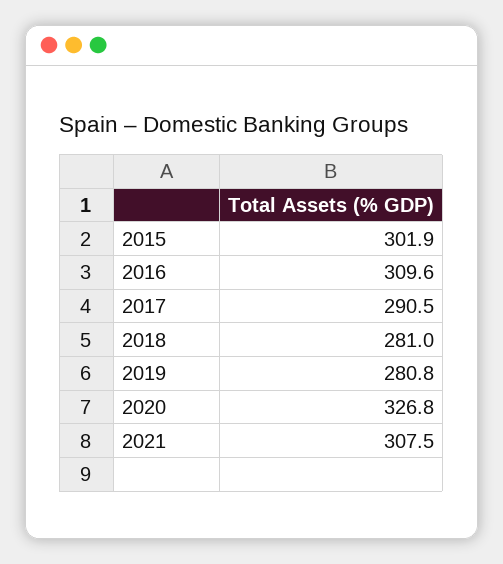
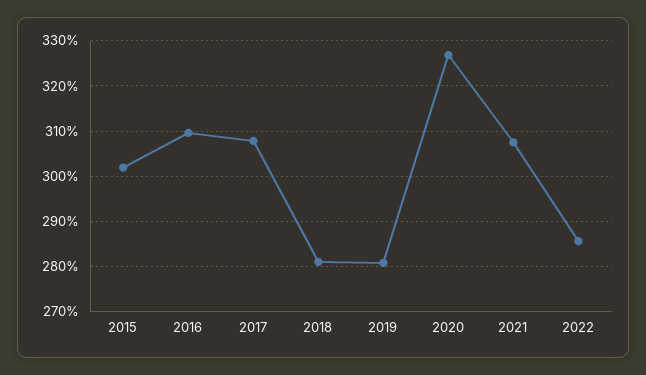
2017: 290.5 -> 308
2022: none -> 286

